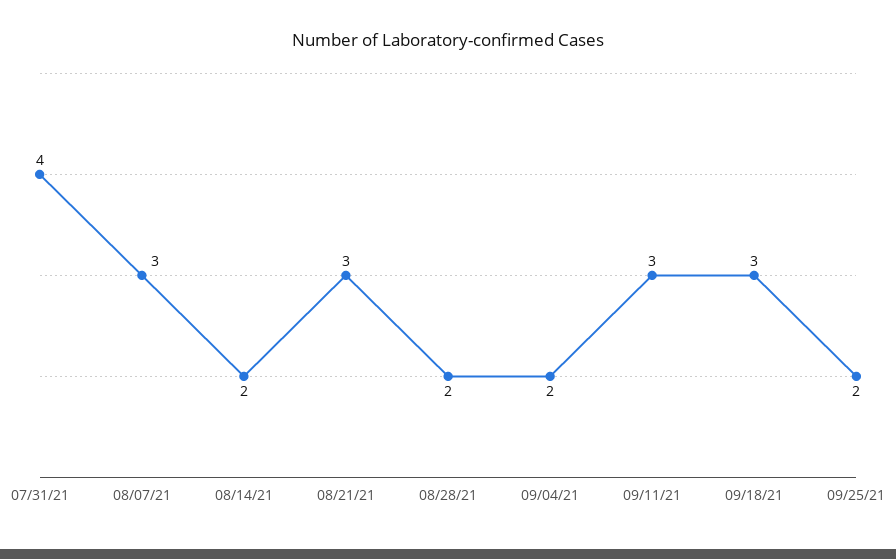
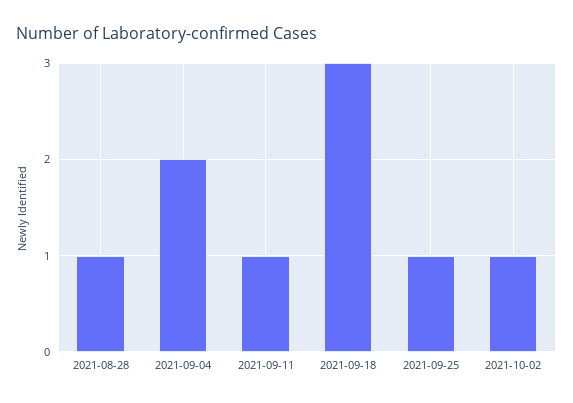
07/31/21: 4 -> none
08/07/21: 3 -> none
08/14/21: 2 -> none
08/21/21: 3 -> none
08/28/21: 2 -> 1
09/11/21: 3 -> 1
09/25/21: 2 -> 1
2021-10-02: none -> 1

